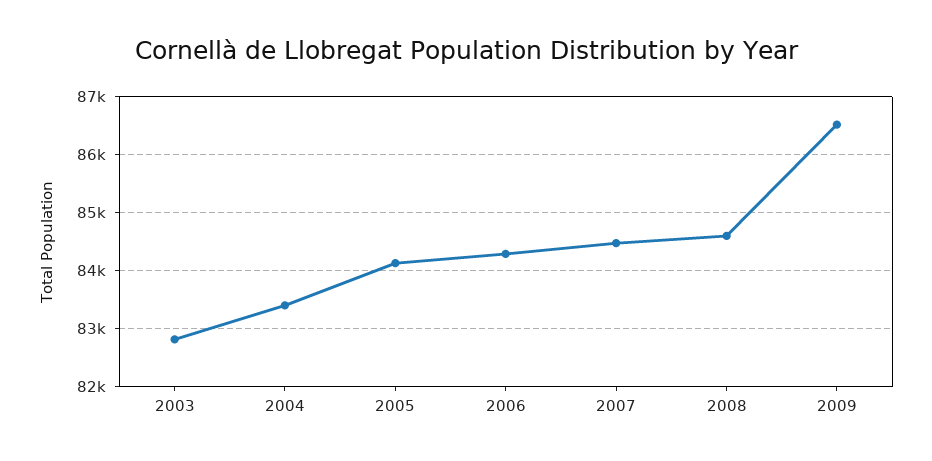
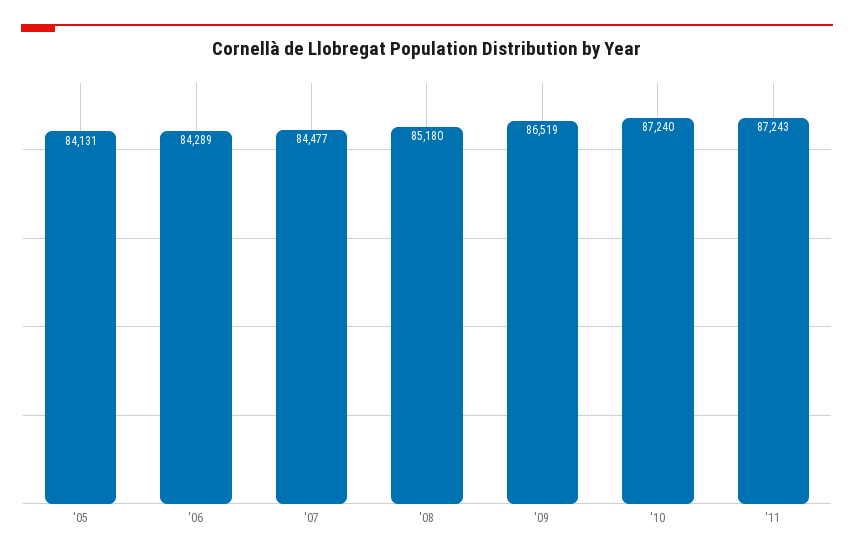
2003: 82800 -> none
2004: 83400 -> none
2008: 84600 -> 85180
'10: none -> 87240
'11: none -> 87243

